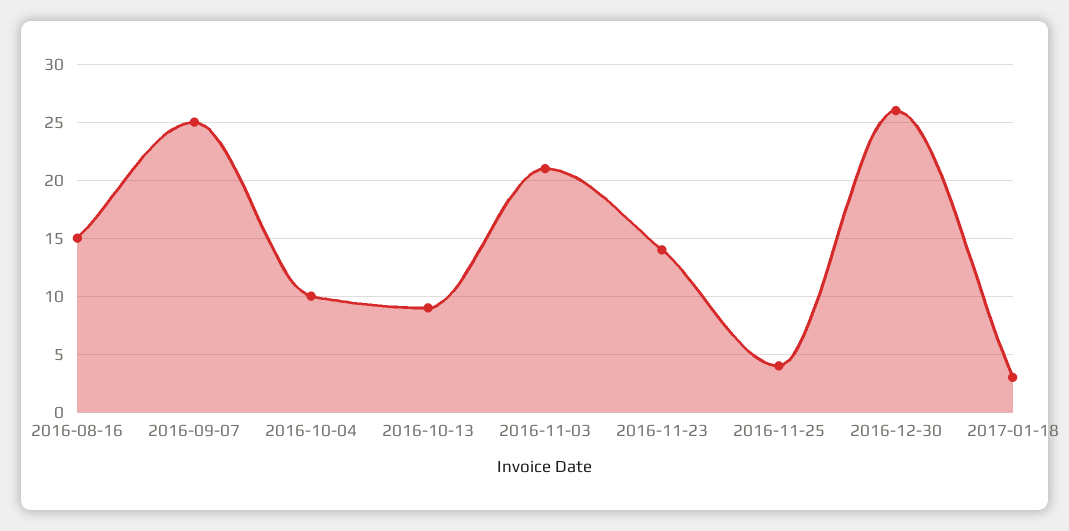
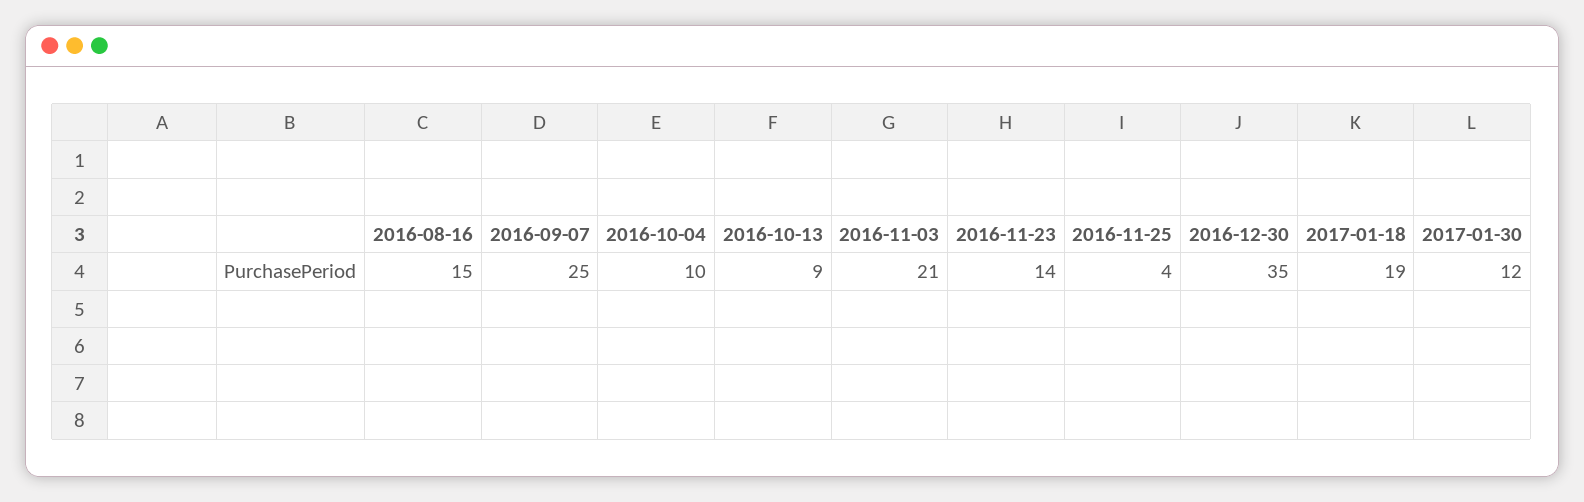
2016-12-30: 26 -> 35
2017-01-18: 3 -> 19
2017-01-30: none -> 12

